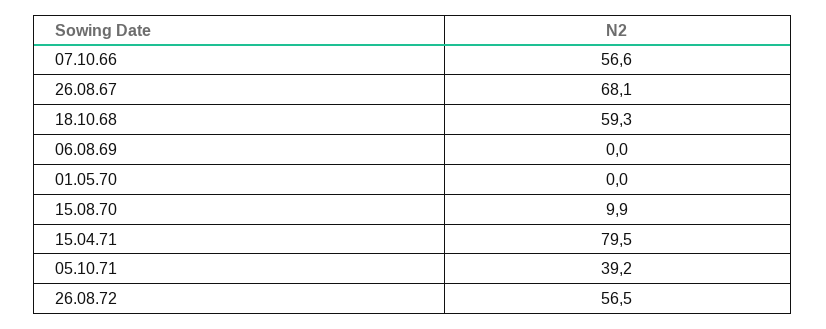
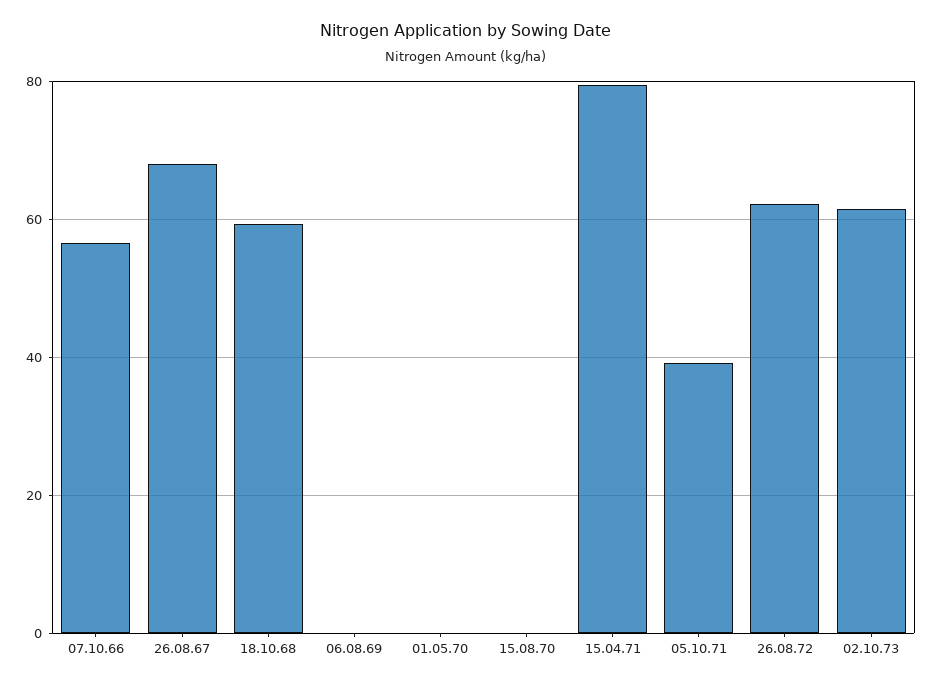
15.08.70: 9.9 -> 0
26.08.72: 56.5 -> 62
02.10.73: none -> 62

